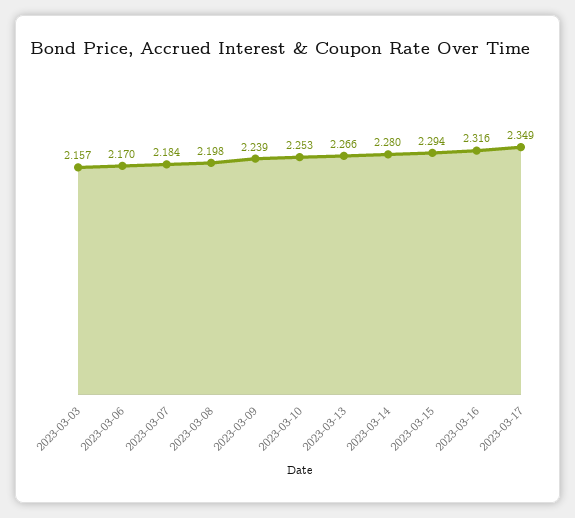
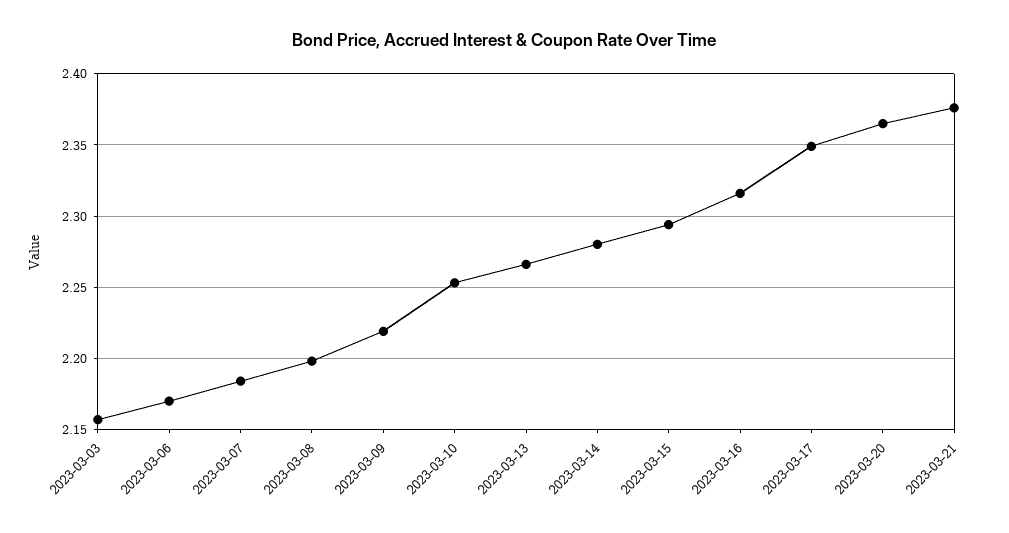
2023-03-09: 2.239 -> 2.22
2023-03-20: none -> 2.365
2023-03-21: none -> 2.375

